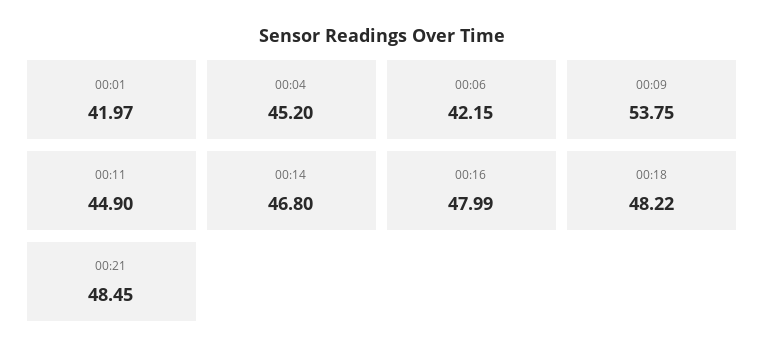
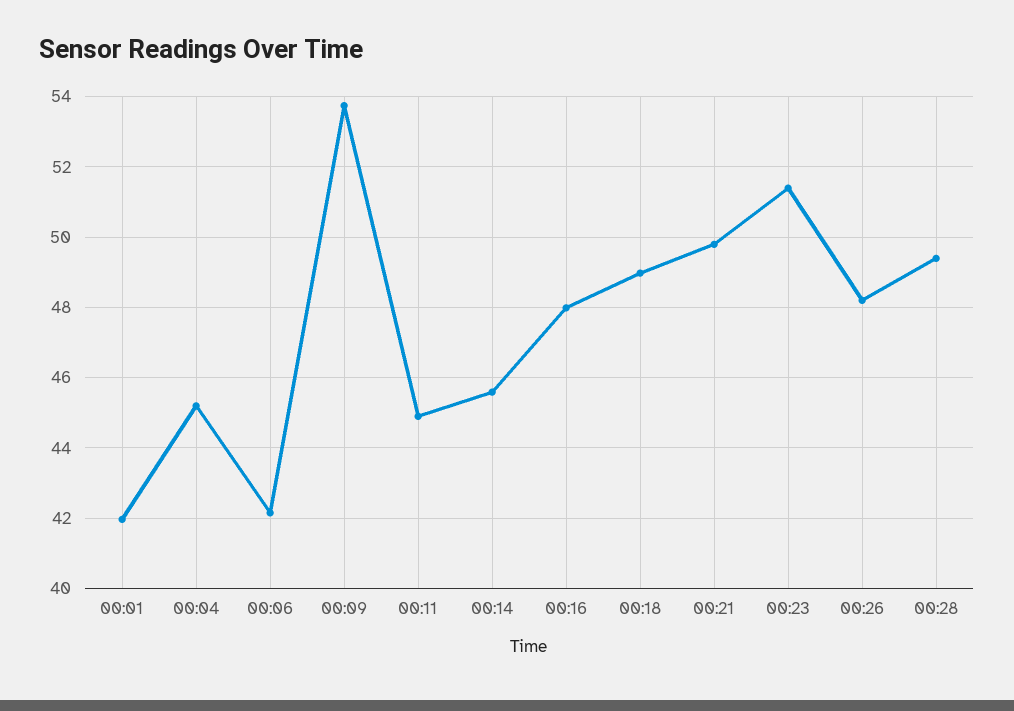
00:14: 46.8 -> 45.6
00:18: 48.22 -> 49
00:21: 48.45 -> 49.8
00:23: none -> 51.4
00:26: none -> 48.2
00:28: none -> 49.4

